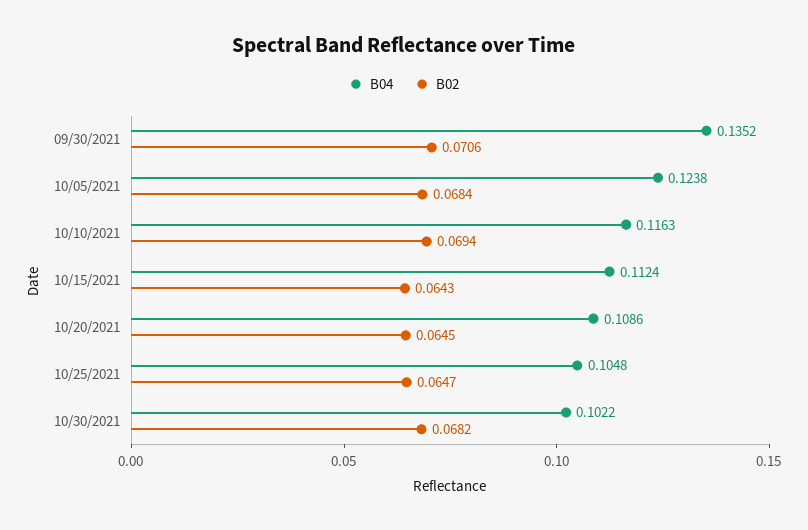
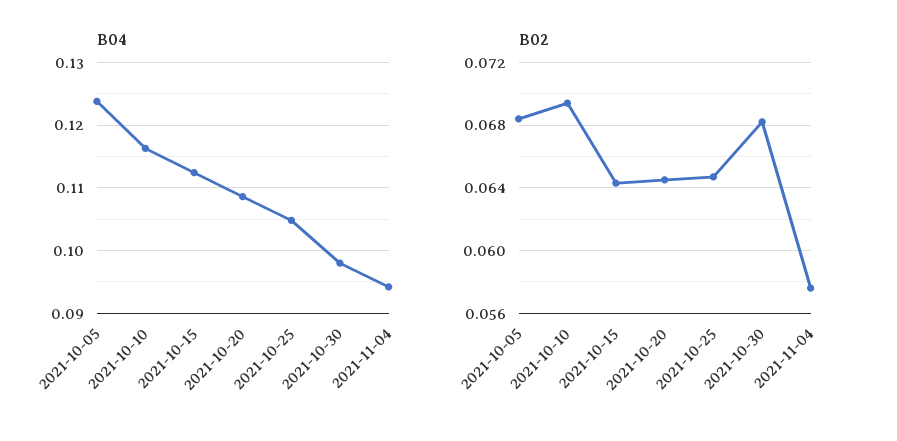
B04, 09/30/2021: 0.1352 -> none
B02, 09/30/2021: 0.0706 -> none
B04, 10/30/2021: 0.1022 -> 0.098
B04, 2021-11-04: none -> 0.094
B02, 2021-11-04: none -> 0.0575

